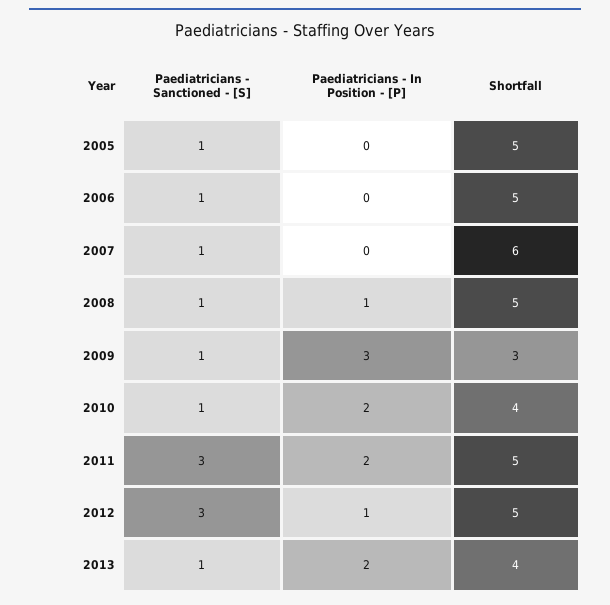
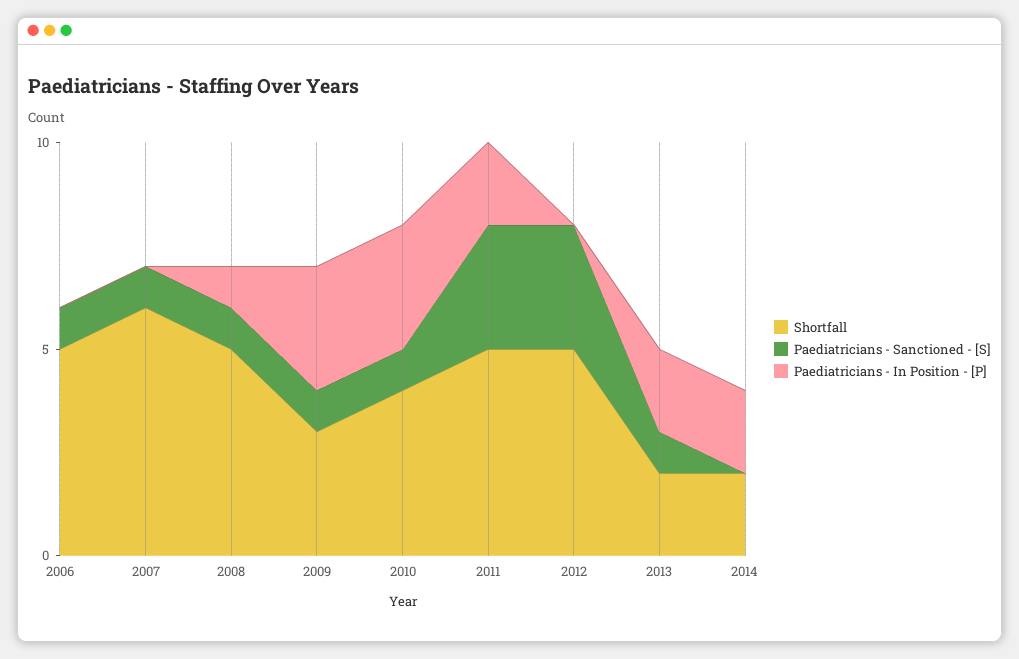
Paediatricians - Sanctioned - [S], 2005: 1 -> none
Paediatricians - In Position - [P], 2005: 0 -> none
Shortfall, 2005: 5 -> none
Paediatricians - In Position - [P], 2010: 2 -> 3
Paediatricians - In Position - [P], 2012: 1 -> 0
Shortfall, 2013: 4 -> 2
Shortfall, 2014: none -> 2
Paediatricians - Sanctioned - [S], 2014: none -> 0
Paediatricians - In Position - [P], 2014: none -> 2

